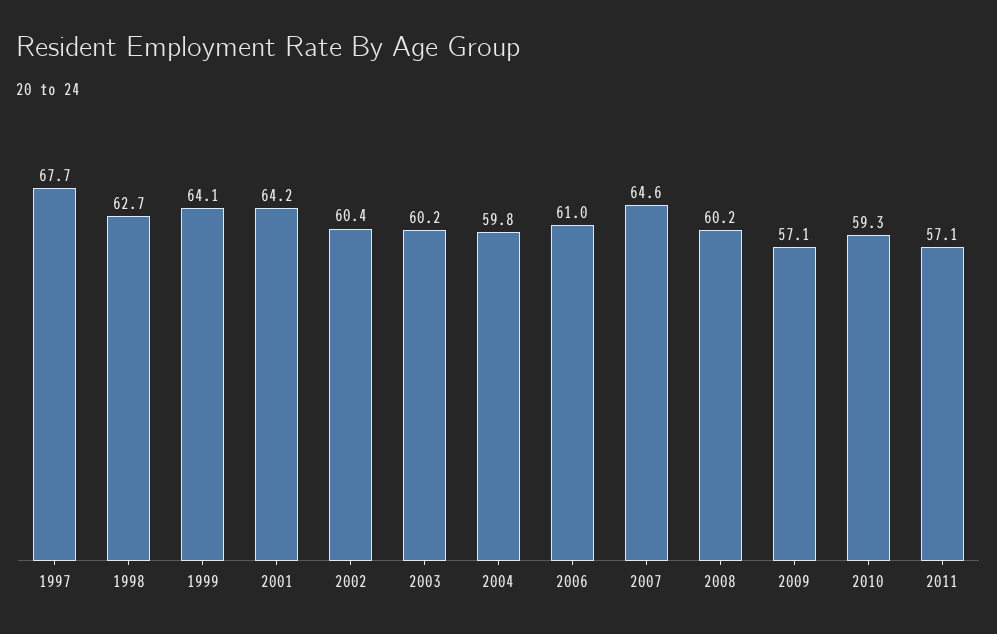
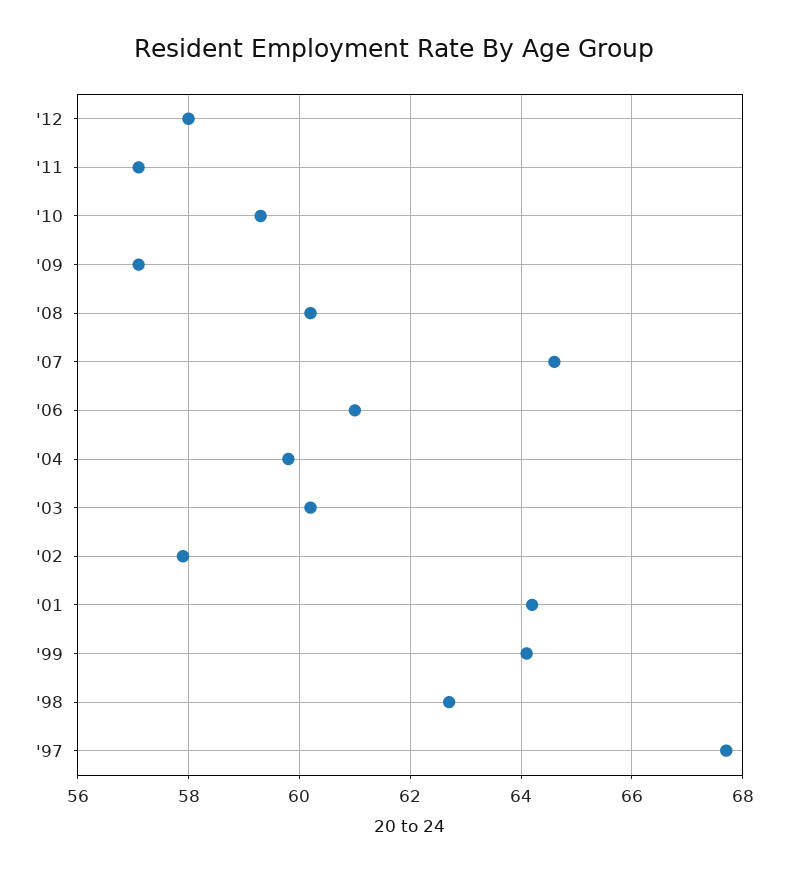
2002: 60.4 -> 58
'12: none -> 58

